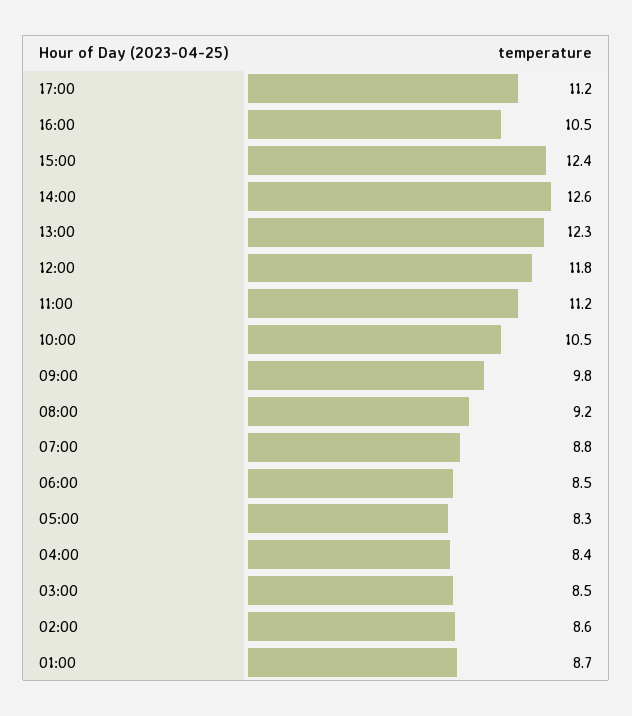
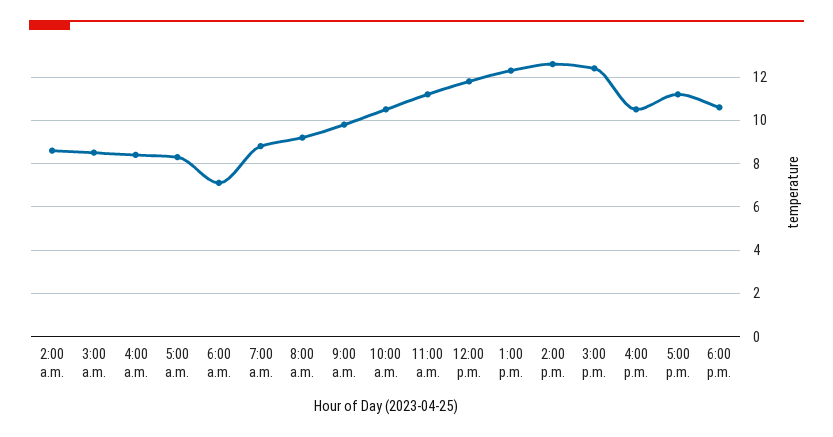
06:00: 8.5 -> 7
01:00: 8.7 -> none
6:00 p.m.: none -> 10.5

